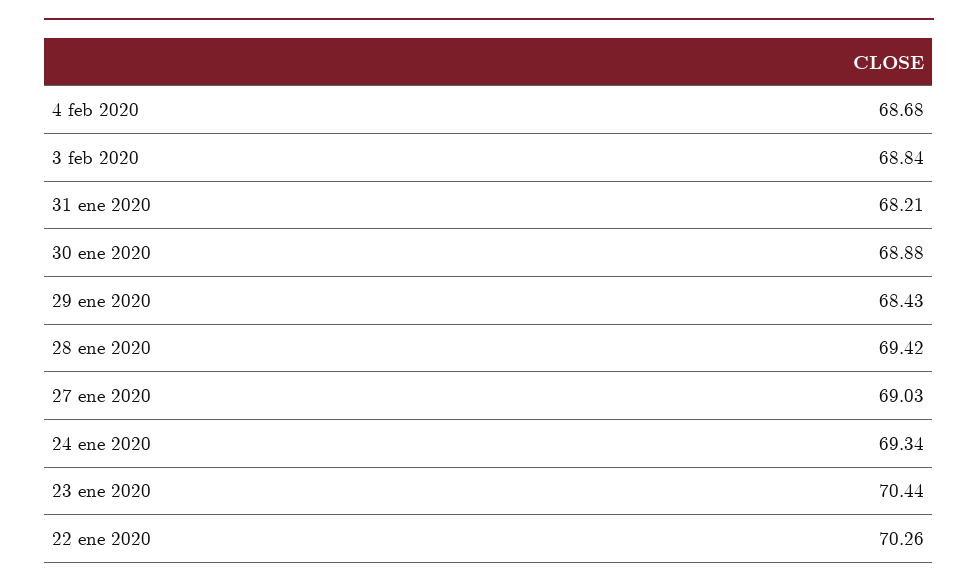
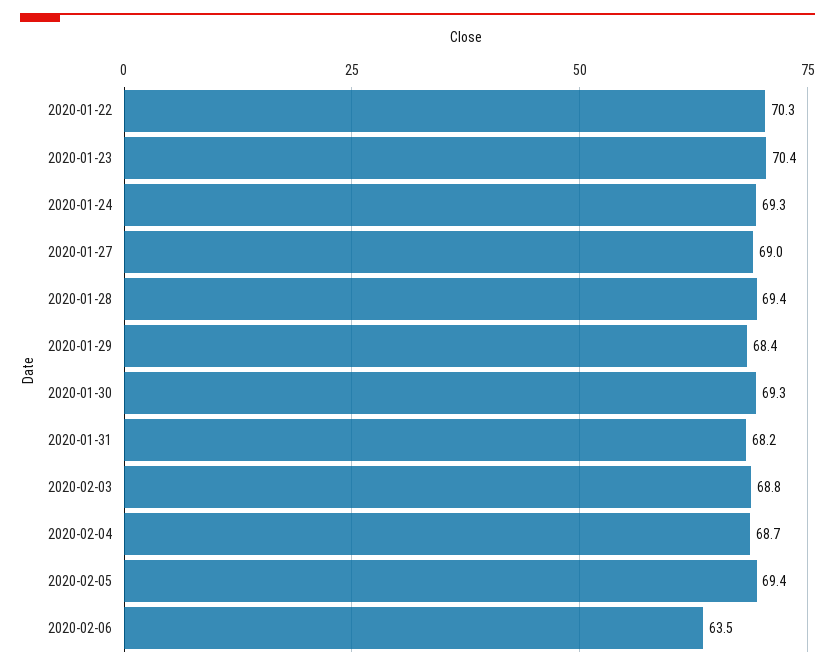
30 ene 2020: 68.88 -> 69.3
2020-02-05: none -> 69.4
2020-02-06: none -> 63.5

